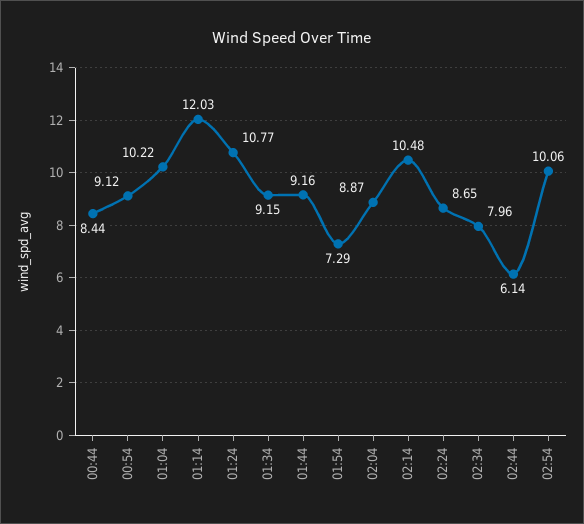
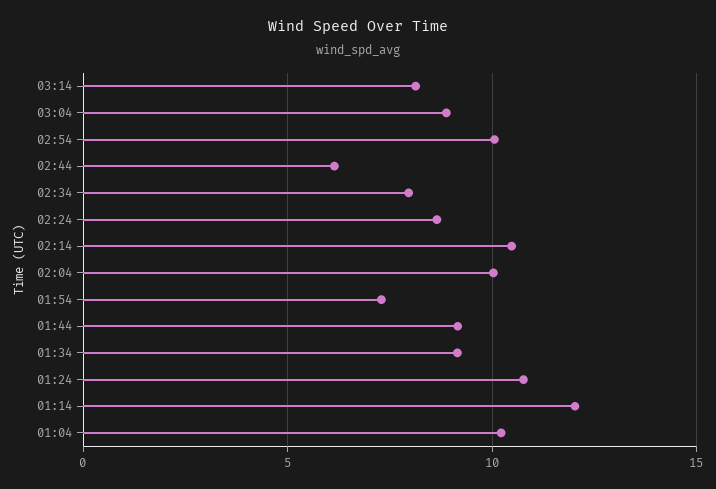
00:44: 8.44 -> none
00:54: 9.12 -> none
02:04: 8.87 -> 10
03:14: none -> 8
03:04: none -> 9

